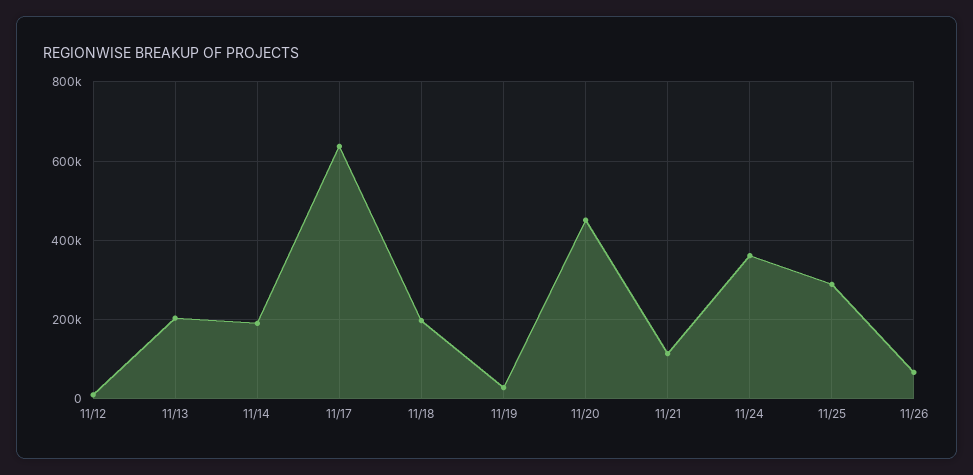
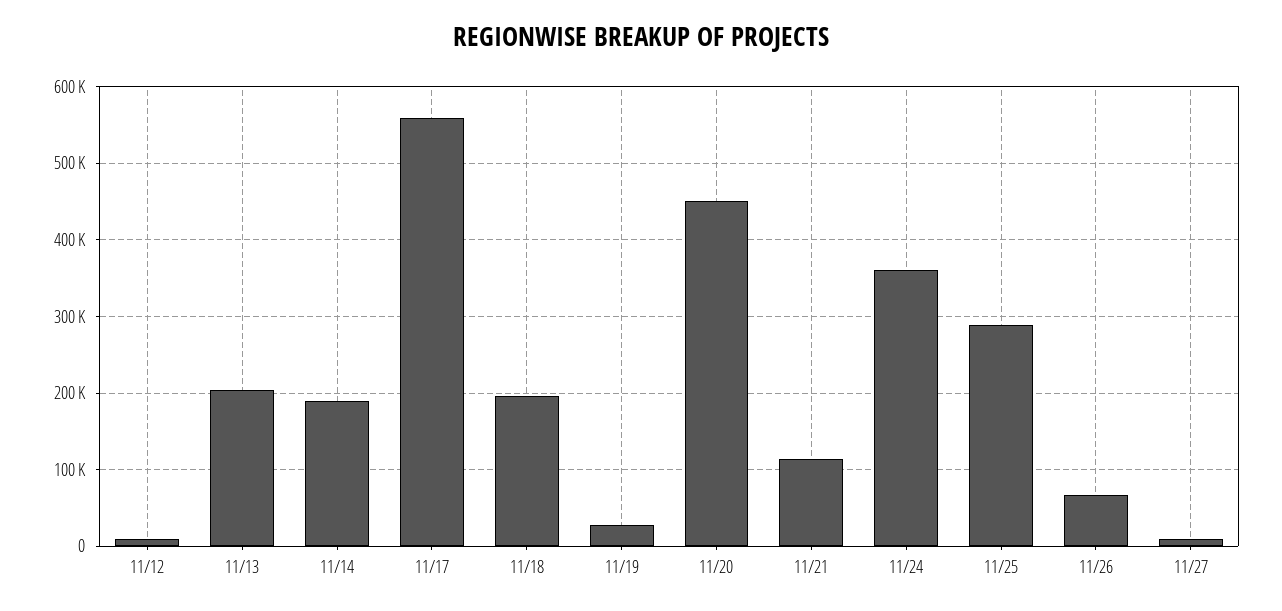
11/17: 640000 -> 560000
11/27: none -> 10000

